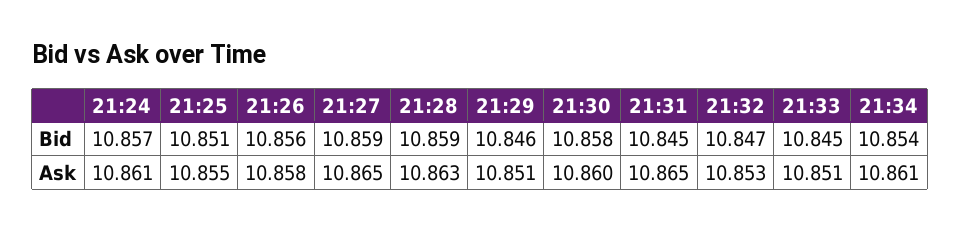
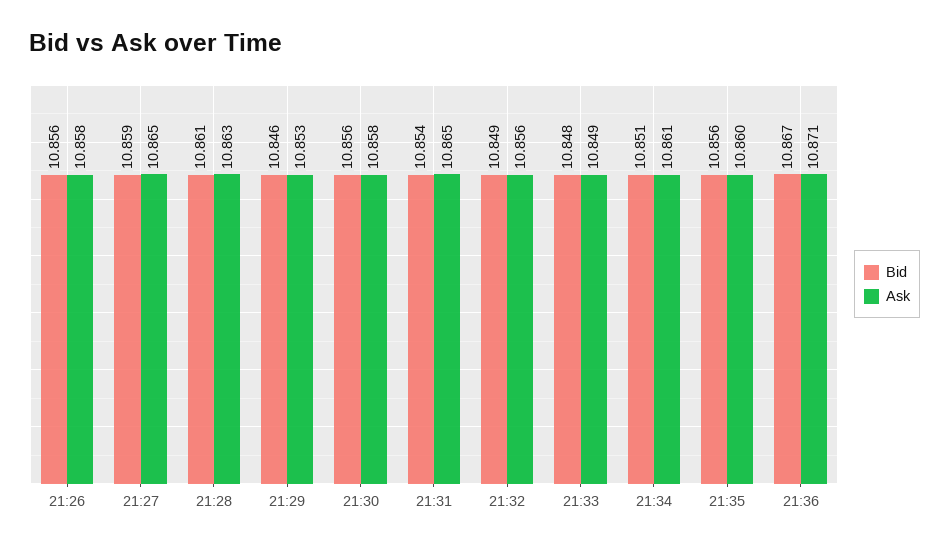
Bid, 21:24: 10.857 -> none
Bid, 21:25: 10.851 -> none
Bid, 21:28: 10.859 -> 10.861
Bid, 21:30: 10.858 -> 10.856
Bid, 21:31: 10.845 -> 10.854
Bid, 21:32: 10.847 -> 10.849
Bid, 21:33: 10.845 -> 10.848
Bid, 21:34: 10.854 -> 10.851
Ask, 21:24: 10.861 -> none
Ask, 21:25: 10.855 -> none
Ask, 21:29: 10.851 -> 10.853
Ask, 21:30: 10.86 -> 10.858
Ask, 21:32: 10.853 -> 10.856
Ask, 21:33: 10.851 -> 10.849
Bid, 21:35: none -> 10.856
Ask, 21:35: none -> 10.86
Bid, 21:36: none -> 10.867
Ask, 21:36: none -> 10.871

